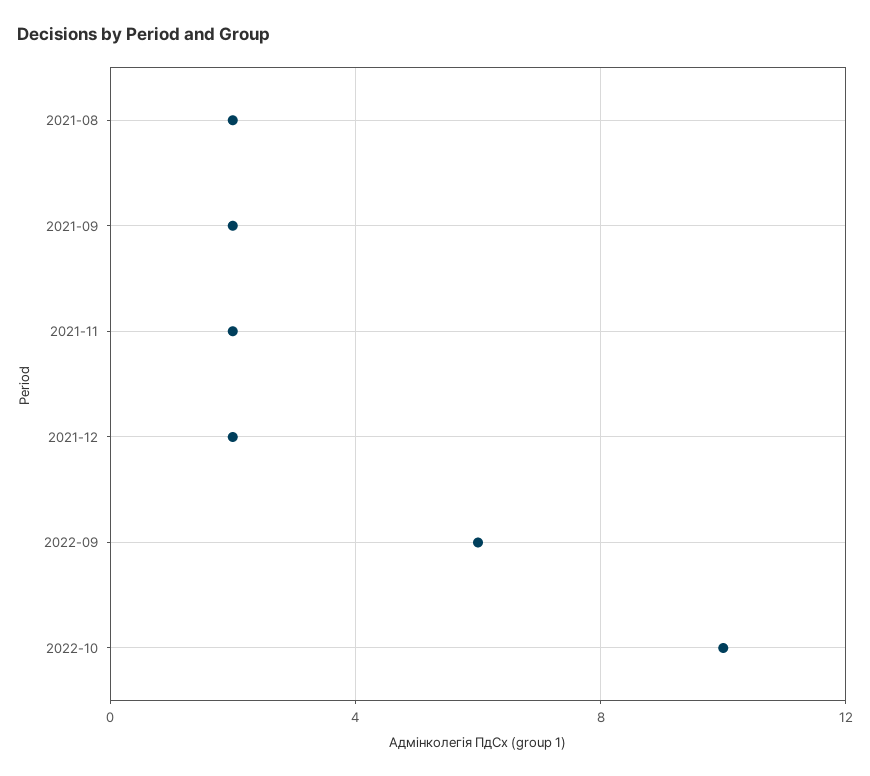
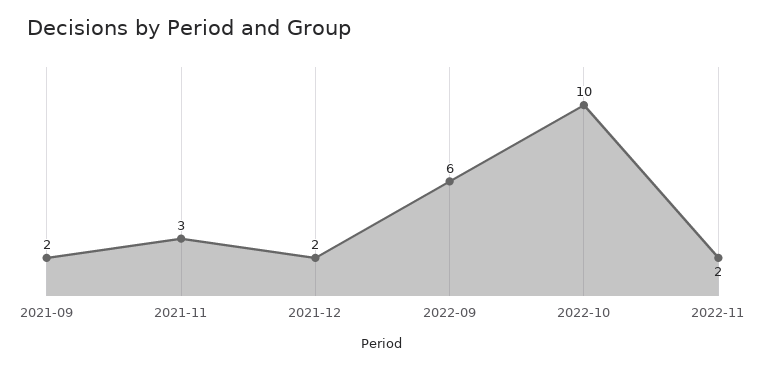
2021-08: 2 -> none
2021-11: 2 -> 3
2022-11: none -> 2

